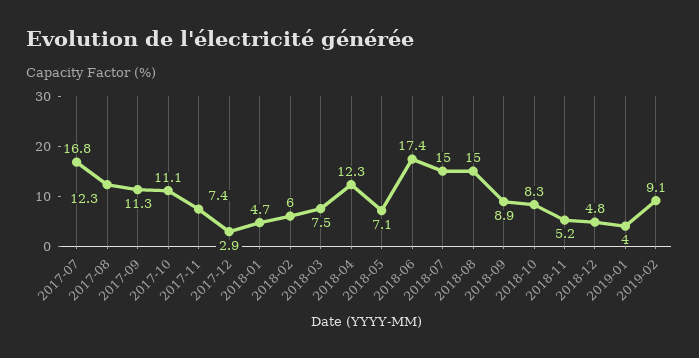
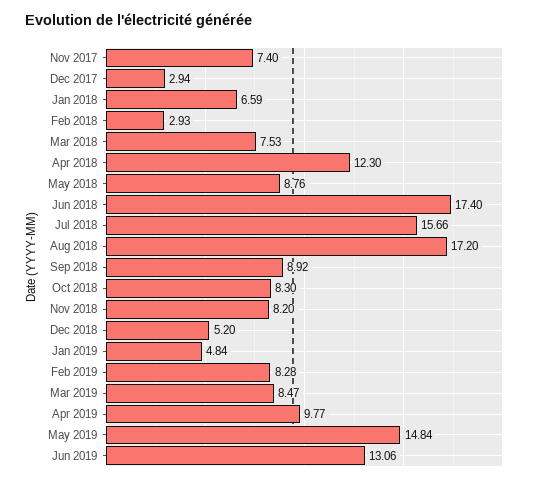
2017-07: 16.8 -> none
2017-08: 12.3 -> none
2017-09: 11.3 -> none
2017-10: 11.1 -> none
2018-01: 4.7 -> 6.59
2018-02: 6 -> 2.93
2018-05: 7.1 -> 8.76
2018-07: 15 -> 15.66
2018-08: 15 -> 17.2
2018-11: 5.2 -> 8.2
2018-12: 4.8 -> 5.2
2019-01: 4 -> 4.84
2019-02: 9.1 -> 8.28
Mar 2019: none -> 8.47
Apr 2019: none -> 9.77
May 2019: none -> 14.84
Jun 2019: none -> 13.06

